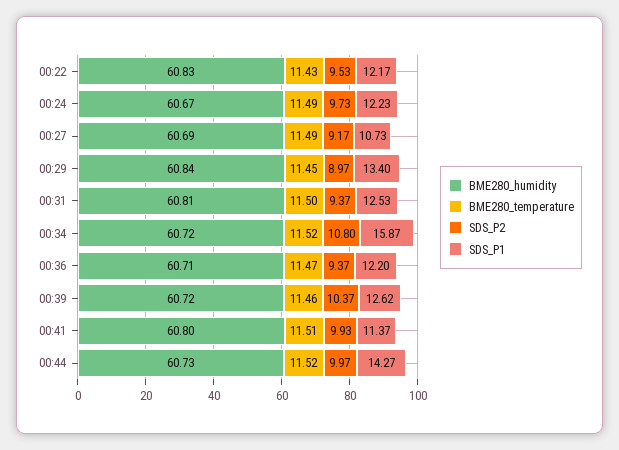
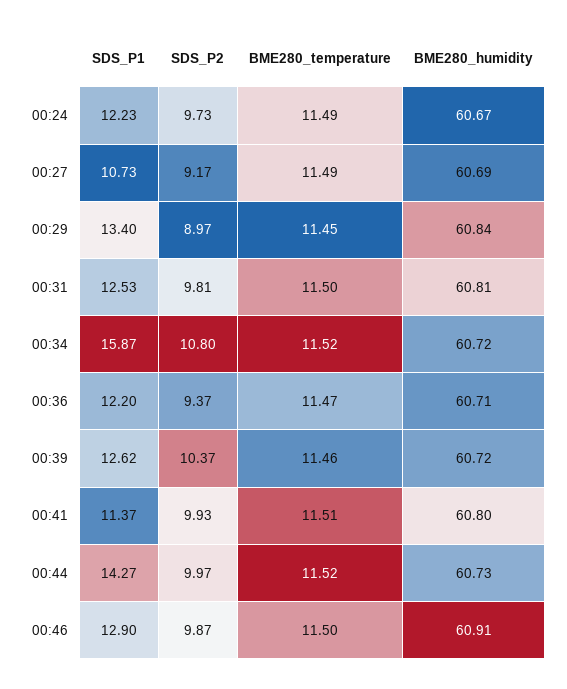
BME280_humidity, 00:22: 60.83 -> none
BME280_temperature, 00:22: 11.43 -> none
SDS_P2, 00:22: 9.53 -> none
SDS_P1, 00:22: 12.17 -> none
SDS_P2, 00:31: 9.37 -> 9.81
SDS_P1, 00:46: none -> 12.9
SDS_P2, 00:46: none -> 9.87
BME280_temperature, 00:46: none -> 11.5
BME280_humidity, 00:46: none -> 60.91

